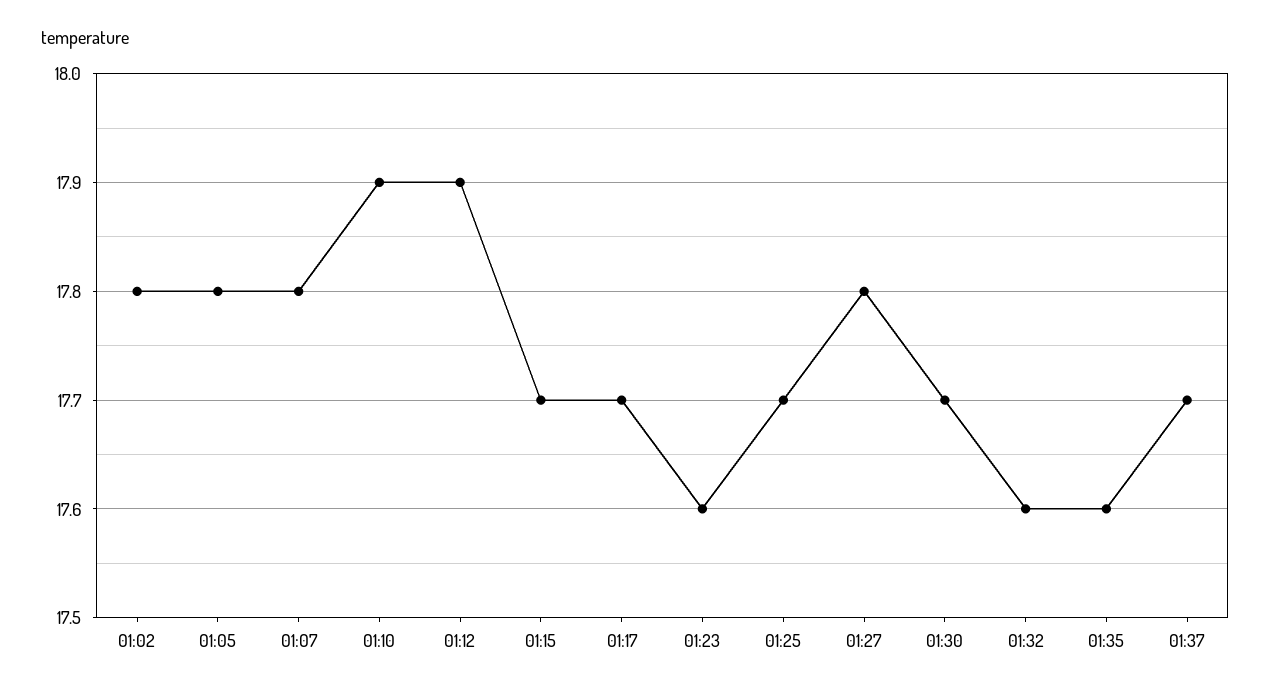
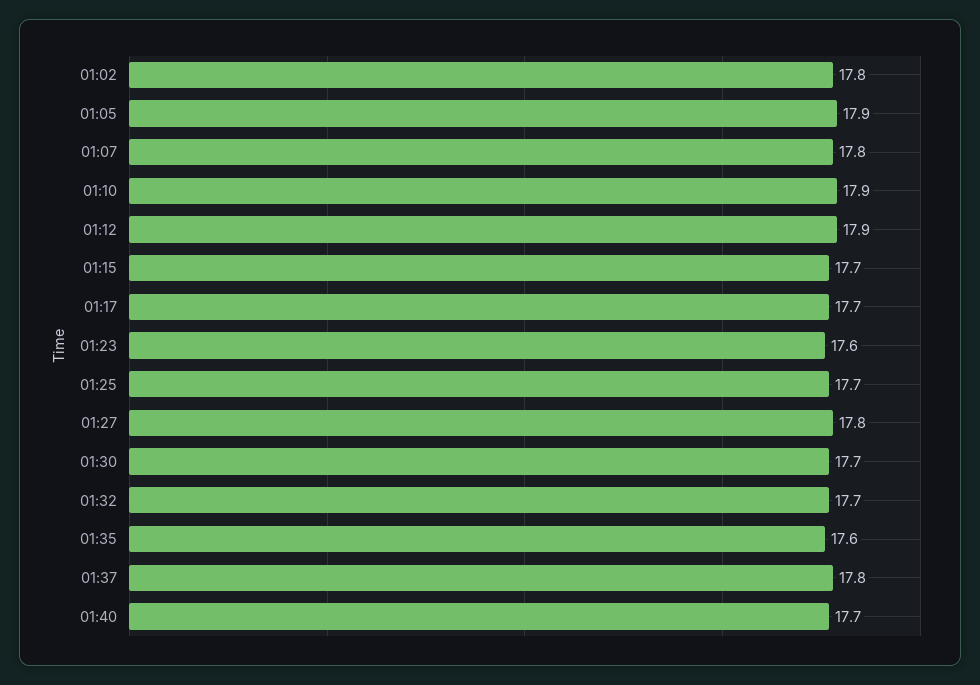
01:05: 17.8 -> 17.9
01:32: 17.6 -> 17.7
01:37: 17.7 -> 17.8
01:40: none -> 17.7

